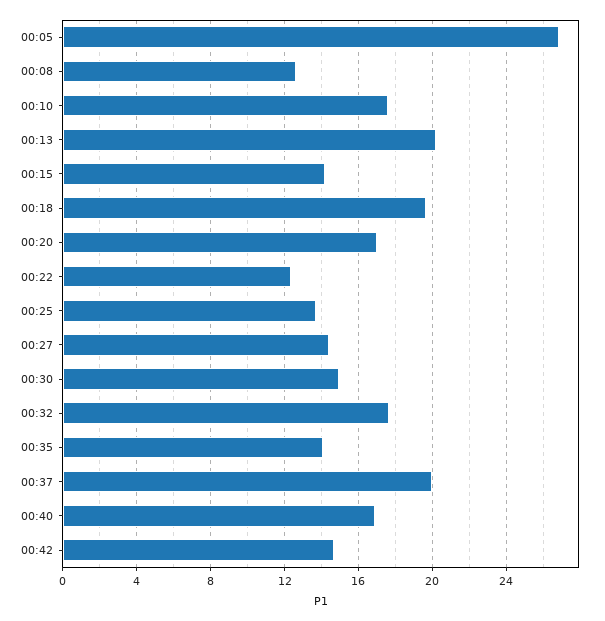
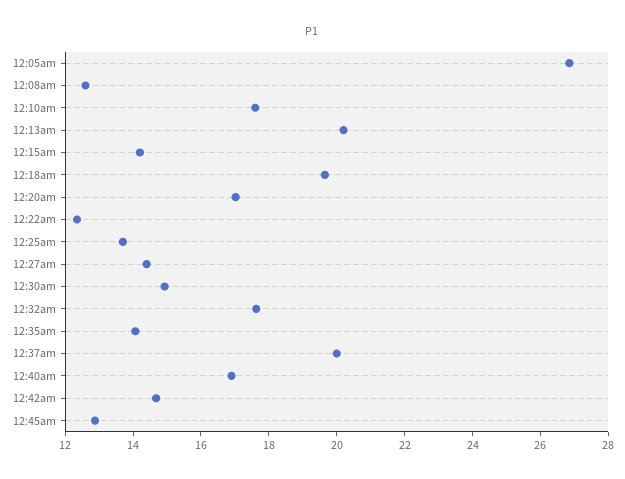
12:45am: none -> 13

